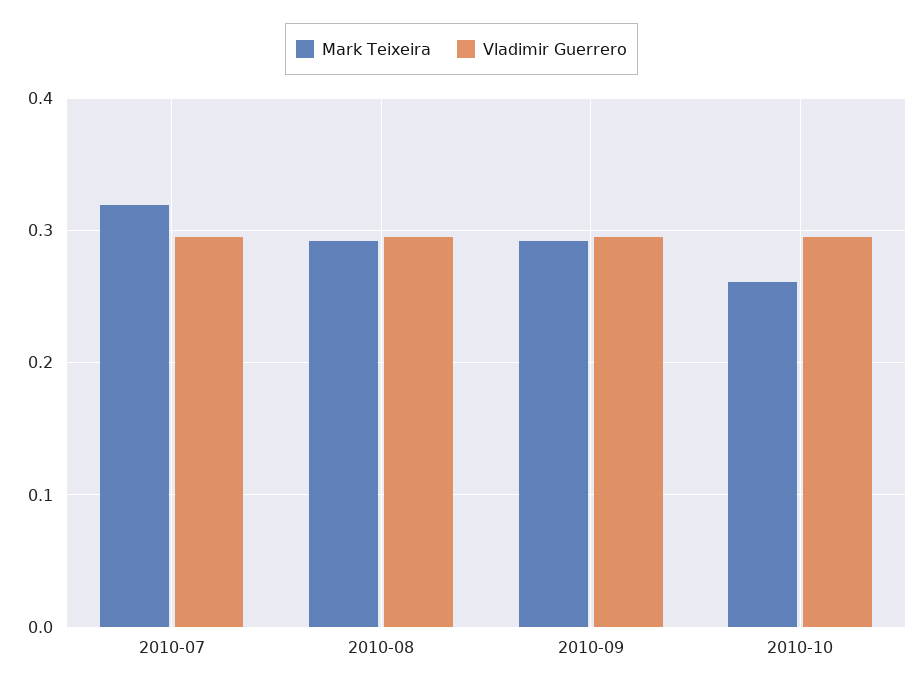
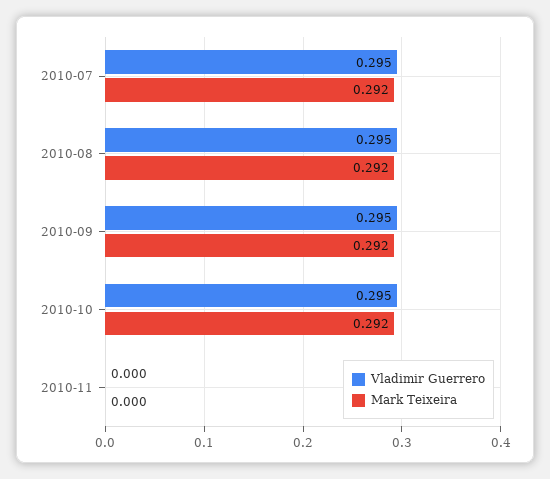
Mark Teixeira, 2010-07: 0.32 -> 0.292
Mark Teixeira, 2010-10: 0.26 -> 0.292
Vladimir Guerrero, 2010-11: none -> 0
Mark Teixeira, 2010-11: none -> 0

